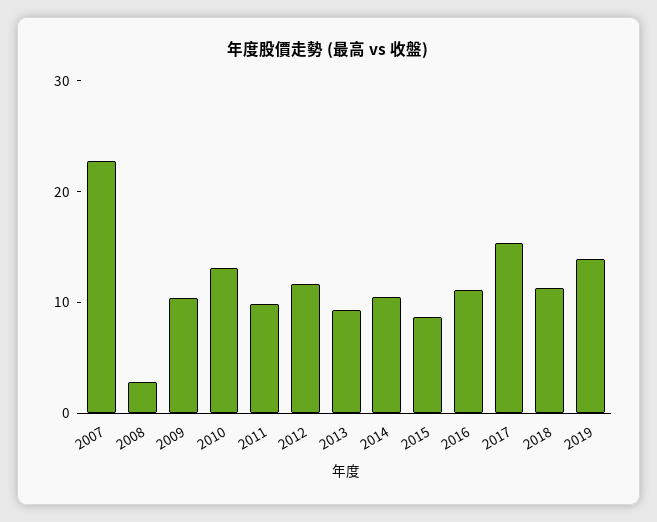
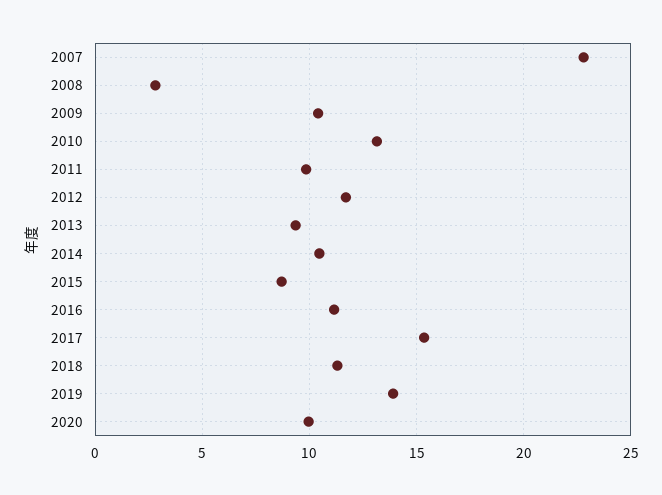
2020: none -> 10

